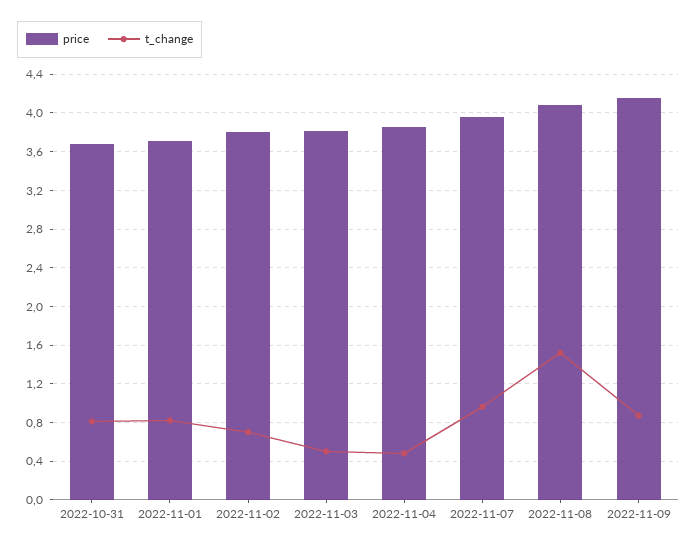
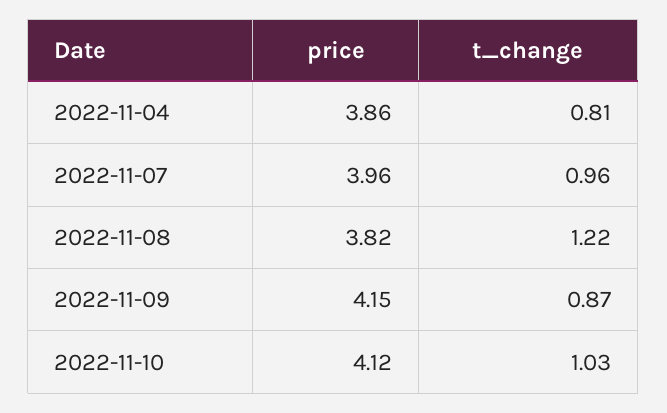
price, 2022-10-31: 3.7 -> none
t_change, 2022-10-31: 0.8 -> none
price, 2022-11-01: 3.7 -> none
t_change, 2022-11-01: 0.8 -> none
price, 2022-11-02: 3.8 -> none
t_change, 2022-11-02: 0.7 -> none
price, 2022-11-03: 3.8 -> none
t_change, 2022-11-03: 0.5 -> none
t_change, 2022-11-04: 0.5 -> 0.81
price, 2022-11-08: 4.1 -> 3.82
t_change, 2022-11-08: 1.5 -> 1.22
price, 2022-11-10: none -> 4.12
t_change, 2022-11-10: none -> 1.03

